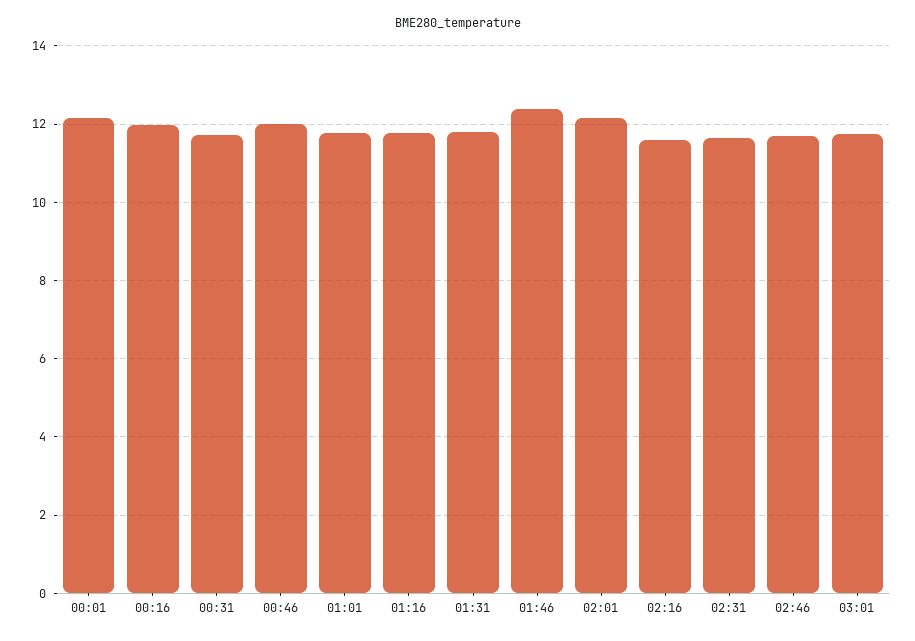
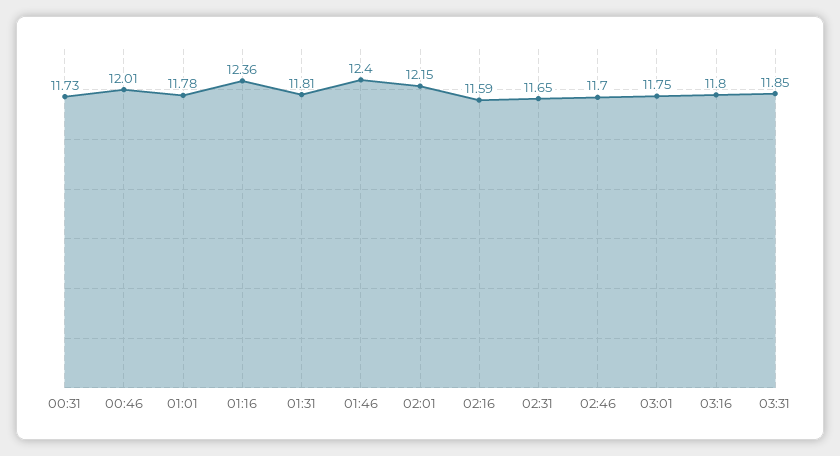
00:01: 12.2 -> none
00:16: 12 -> none
01:16: 11.8 -> 12.36
03:16: none -> 11.8
03:31: none -> 11.85

